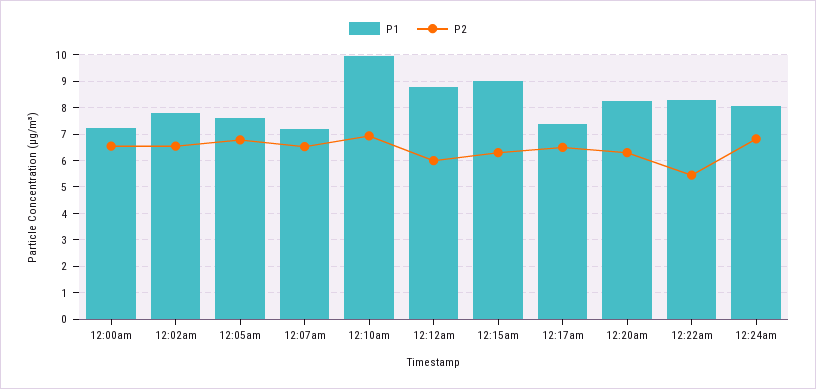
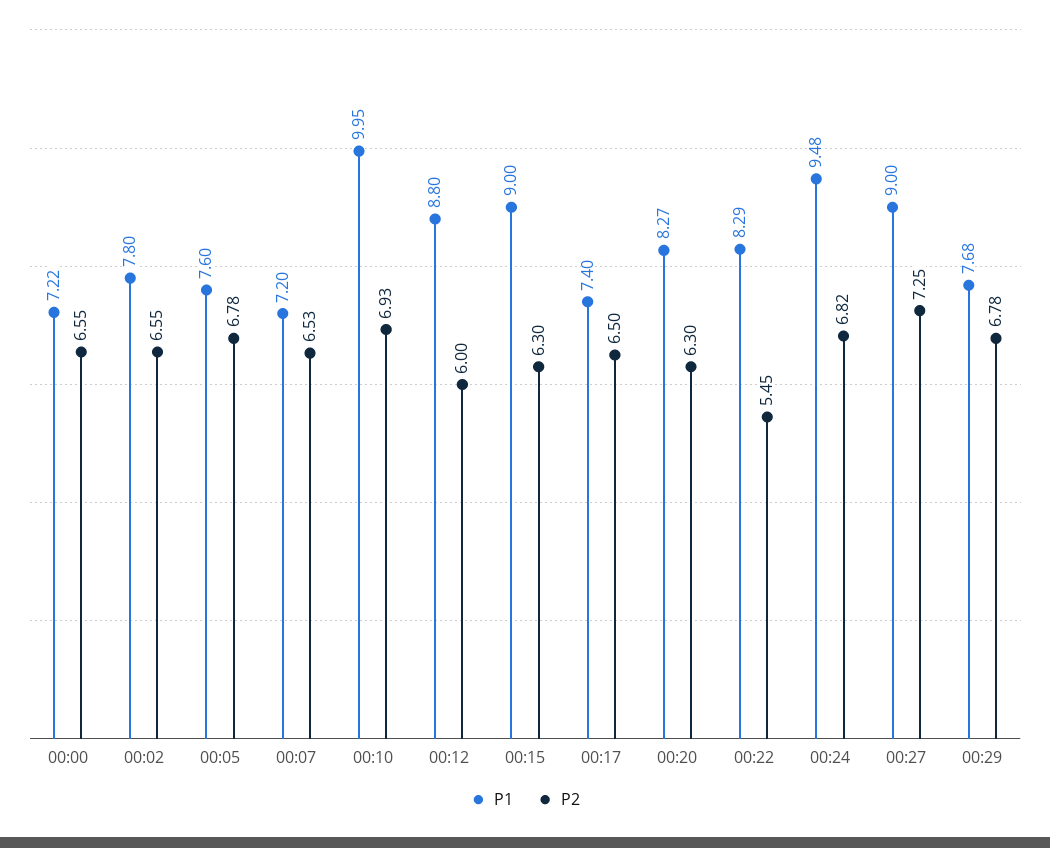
P1, 12:24am: 8 -> 9.48
P1, 00:27: none -> 9
P2, 00:27: none -> 7.25
P1, 00:29: none -> 7.68
P2, 00:29: none -> 6.78

